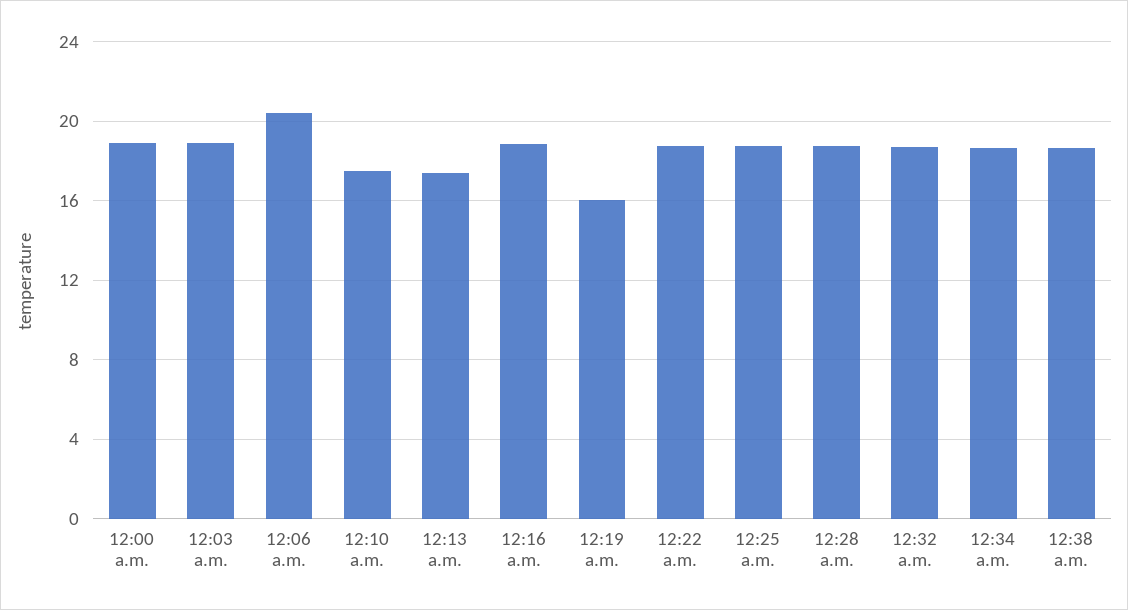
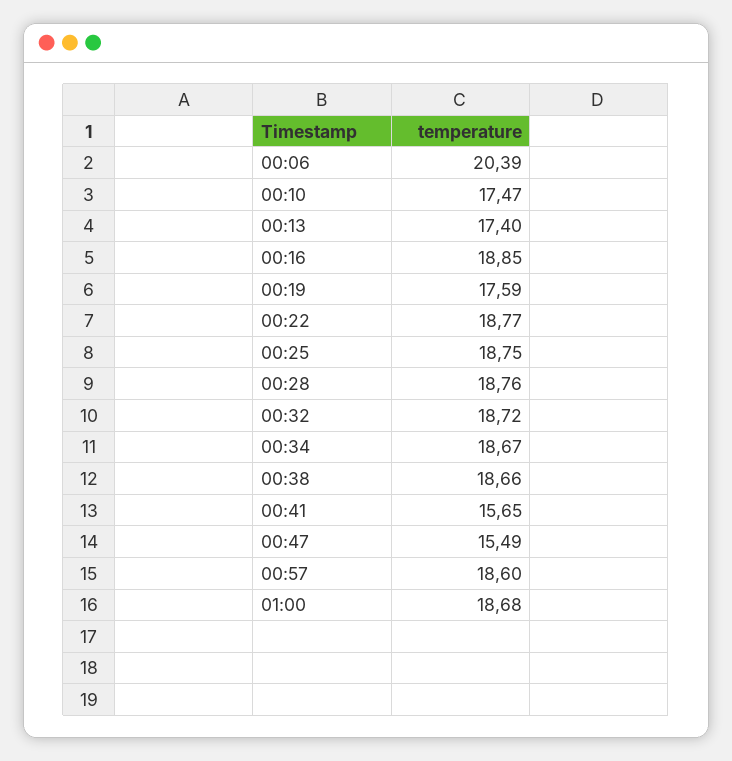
12:00 a.m.: 19 -> none
12:03 a.m.: 19 -> none
12:19 a.m.: 16 -> 17.59
00:41: none -> 15.65
00:47: none -> 15.49
00:57: none -> 18.6
01:00: none -> 18.68

